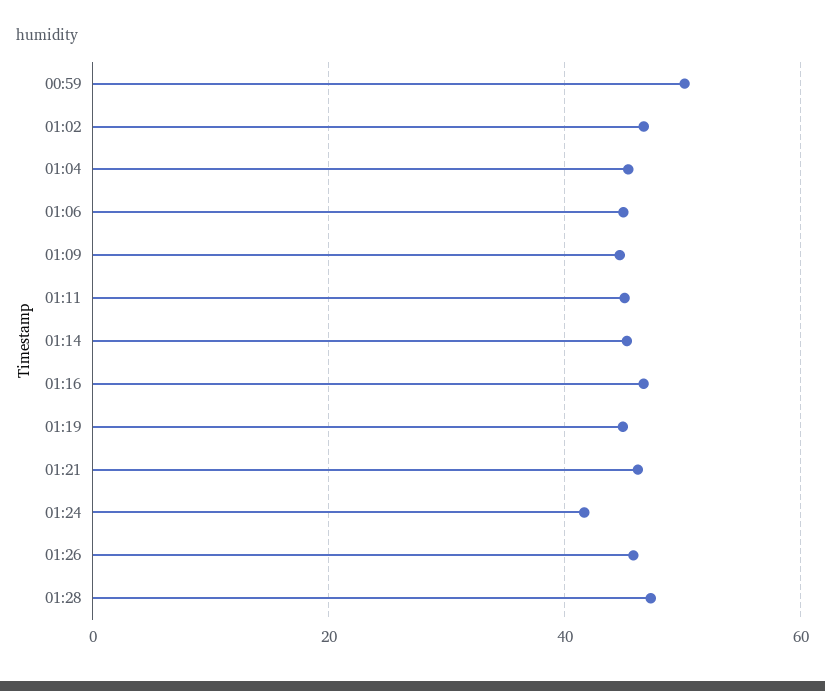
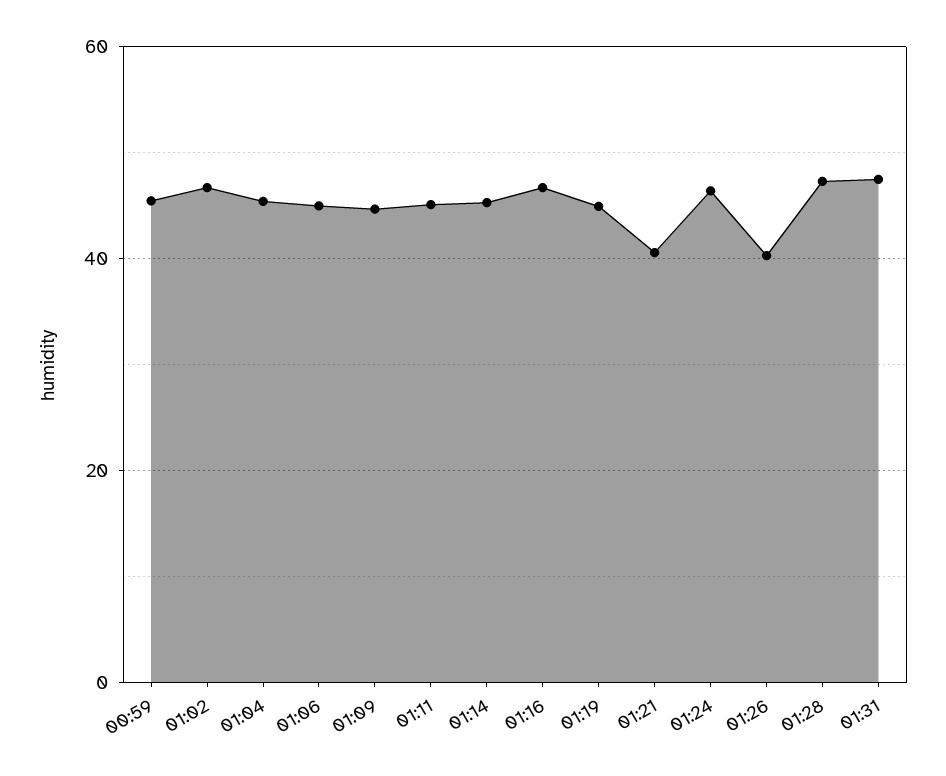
00:59: 50 -> 46
01:21: 46 -> 40
01:24: 42 -> 46
01:26: 46 -> 40
01:31: none -> 48

